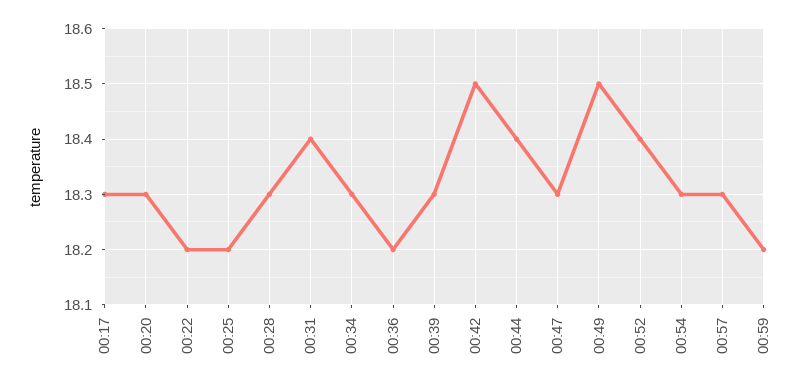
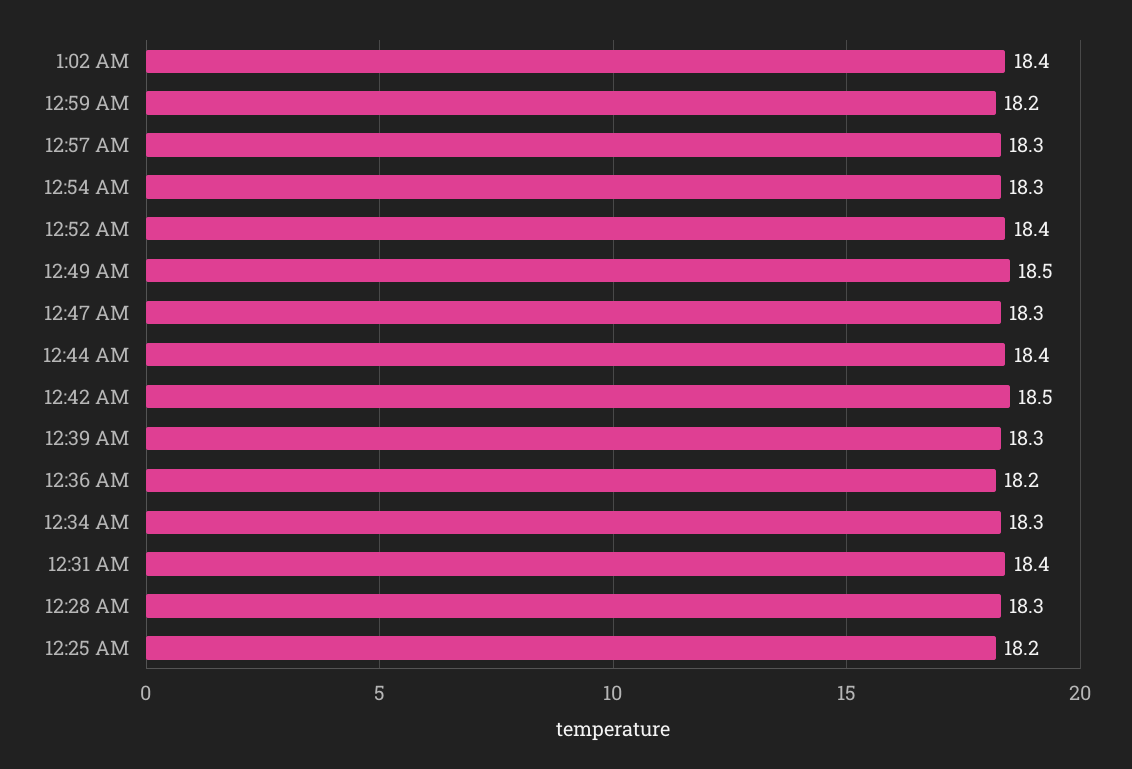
00:17: 18.3 -> none
00:20: 18.3 -> none
00:22: 18.2 -> none
1:02 AM: none -> 18.4

